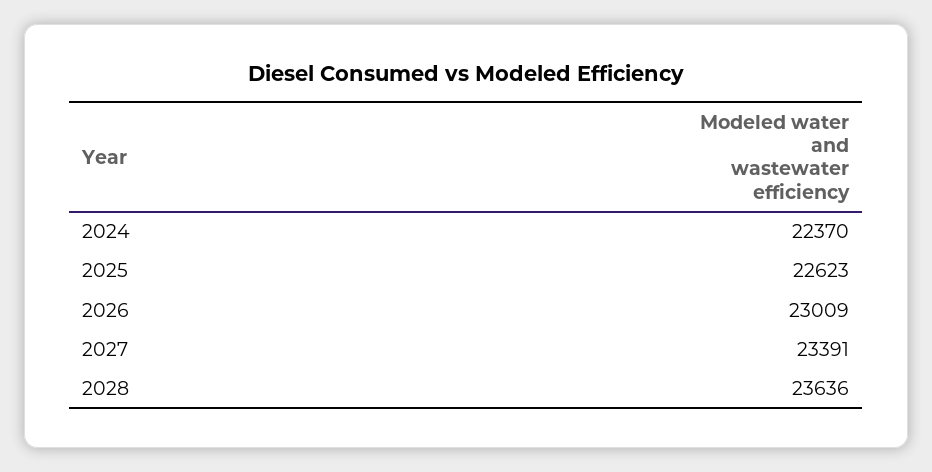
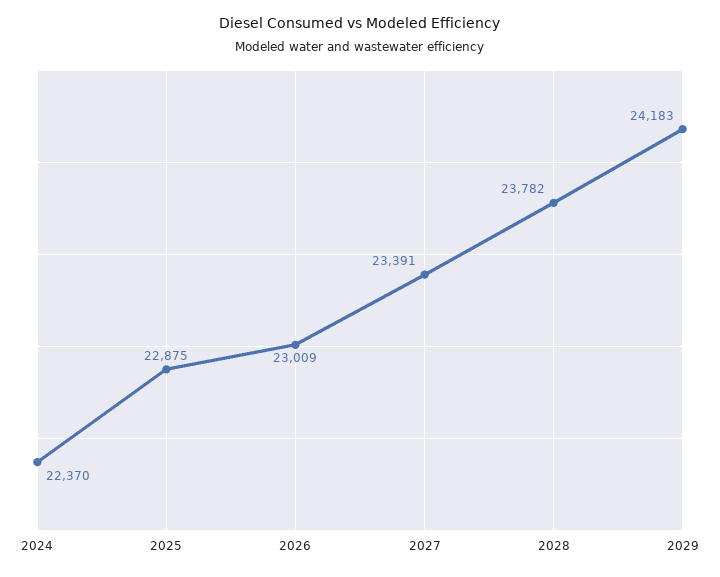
2025: 22623 -> 22875
2028: 23636 -> 23782
2029: none -> 24183

